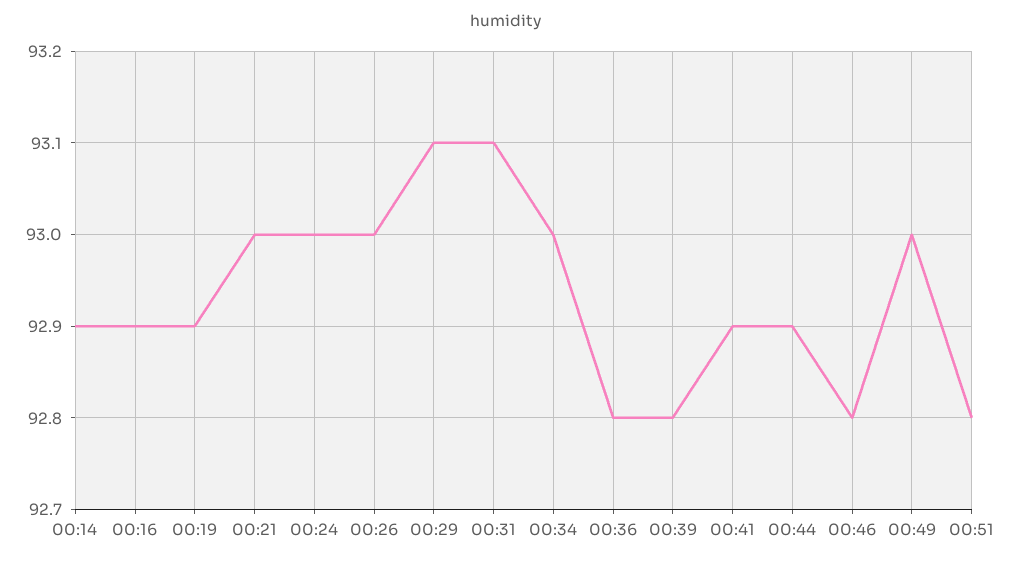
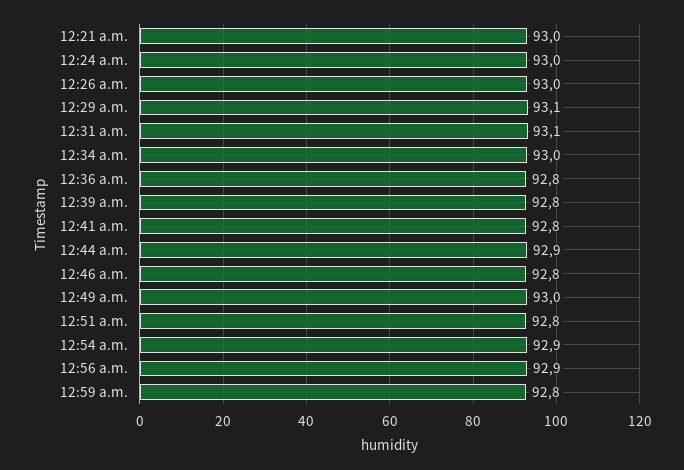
00:14: 92.9 -> none
00:16: 92.9 -> none
00:19: 92.9 -> none
00:41: 92.9 -> 92.8
12:54 a.m.: none -> 92.9
12:56 a.m.: none -> 92.9
12:59 a.m.: none -> 92.8

